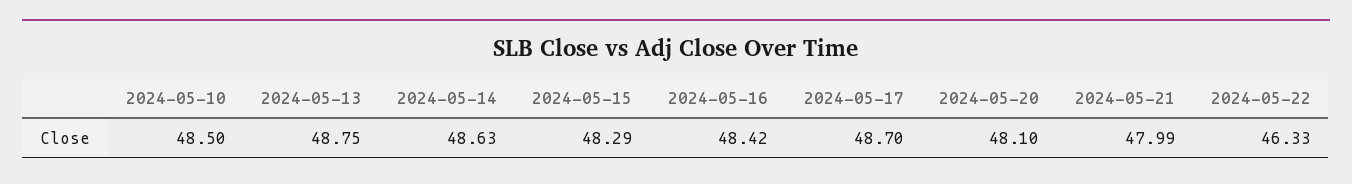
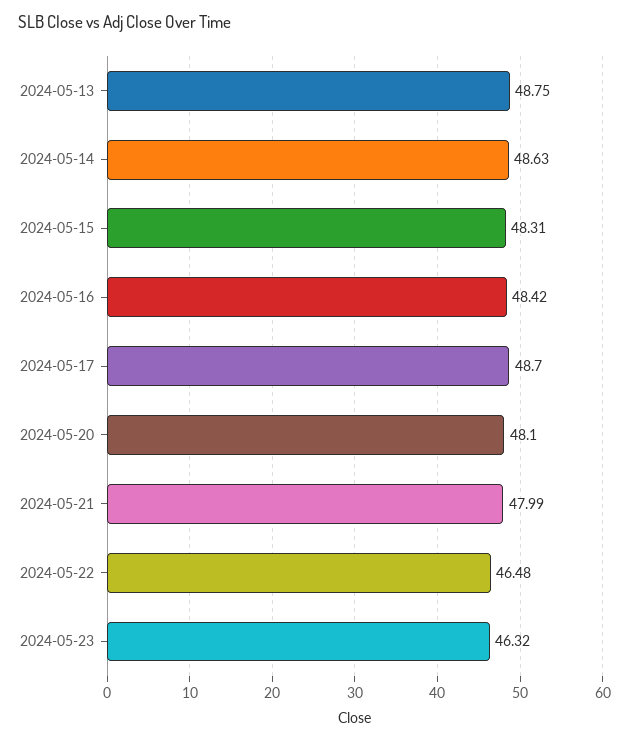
2024-05-10: 48.5 -> none
2024-05-15: 48.29 -> 48.31
2024-05-22: 46.33 -> 46.48
2024-05-23: none -> 46.32

